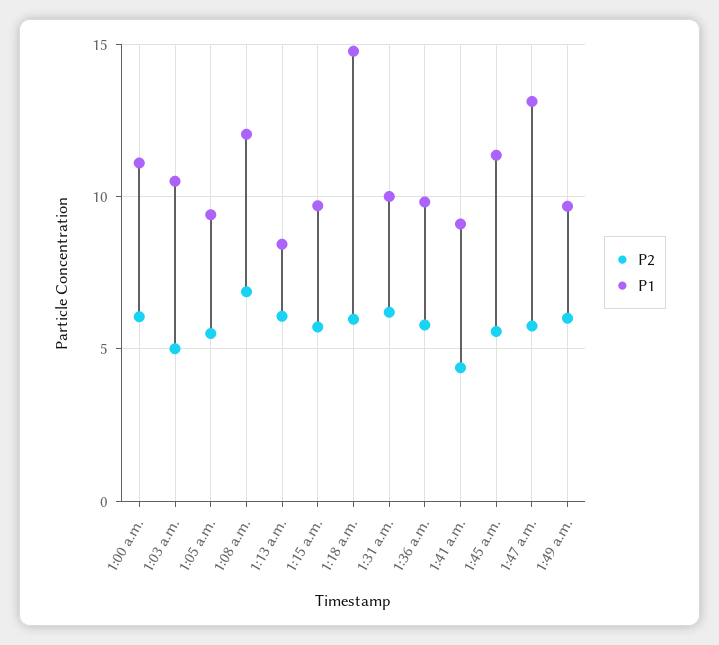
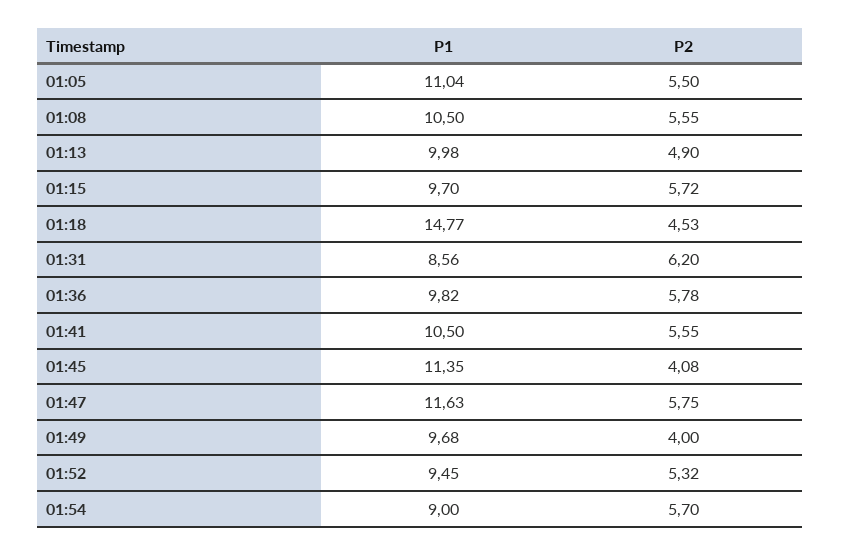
P2, 1:00 a.m.: 6 -> none
P1, 1:00 a.m.: 11 -> none
P2, 1:03 a.m.: 5 -> none
P1, 1:03 a.m.: 10.5 -> none
P1, 1:05 a.m.: 9.5 -> 11.04
P2, 1:08 a.m.: 7 -> 5.55
P1, 1:08 a.m.: 12 -> 10.5
P2, 1:13 a.m.: 6 -> 4.9
P1, 1:13 a.m.: 8.5 -> 9.98
P2, 1:18 a.m.: 6 -> 4.53
P1, 1:31 a.m.: 10 -> 8.56
P2, 1:41 a.m.: 4.5 -> 5.55
P1, 1:41 a.m.: 9 -> 10.5
P2, 1:45 a.m.: 5.5 -> 4.08
P1, 1:47 a.m.: 13 -> 11.63
P2, 1:49 a.m.: 6 -> 4
P1, 01:52: none -> 9.45
P2, 01:52: none -> 5.32
P1, 01:54: none -> 9
P2, 01:54: none -> 5.7

